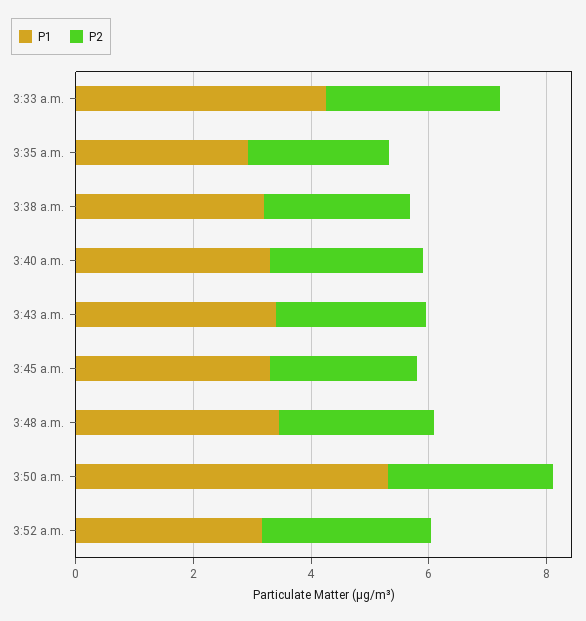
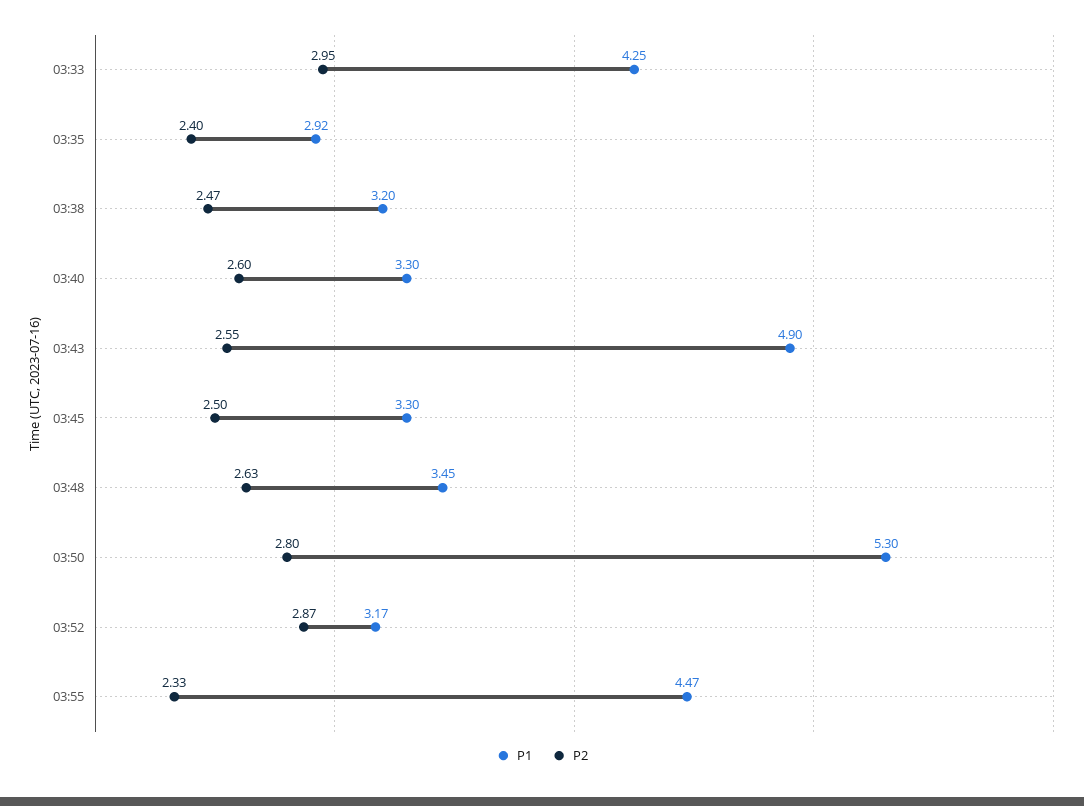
P1, 3:43 a.m.: 3.5 -> 4.9
P1, 03:55: none -> 4.47
P2, 03:55: none -> 2.33

